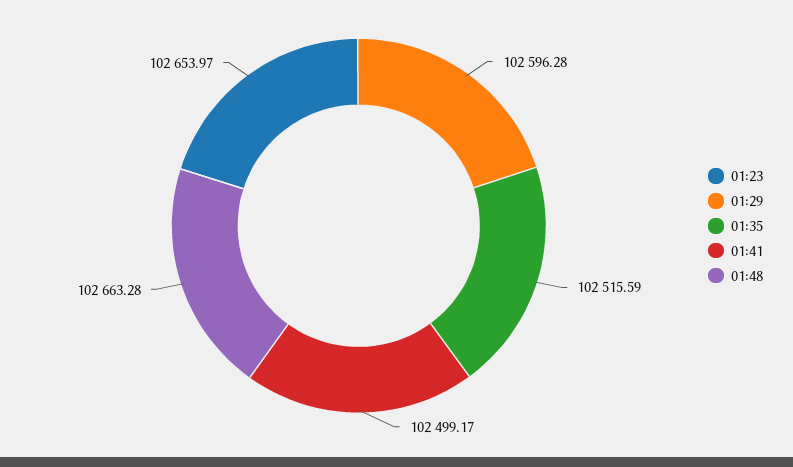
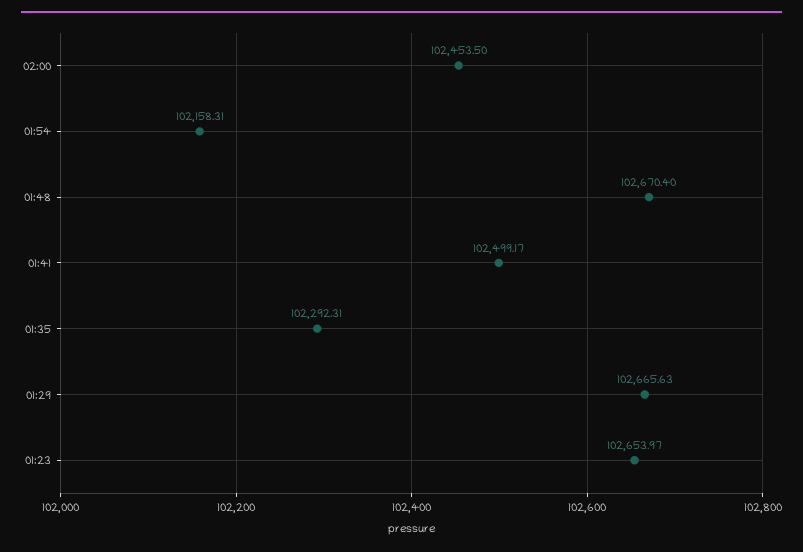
01:29: 102596.28 -> 102665.63
01:35: 102515.59 -> 102292.31
01:48: 102663.28 -> 102670.4
02:00: none -> 102453.5
01:54: none -> 102158.31

